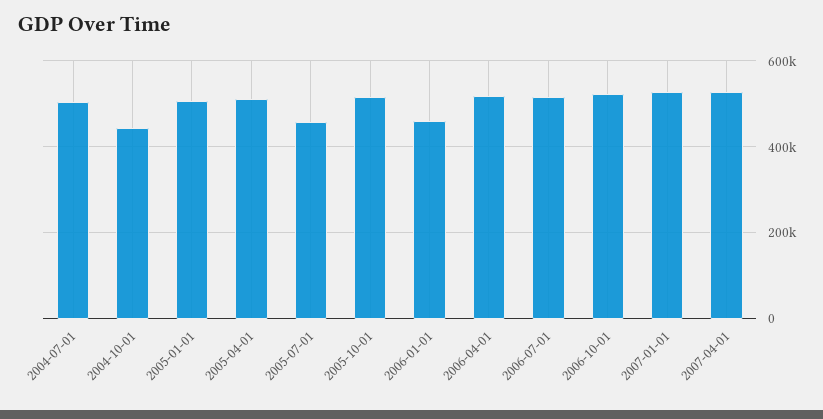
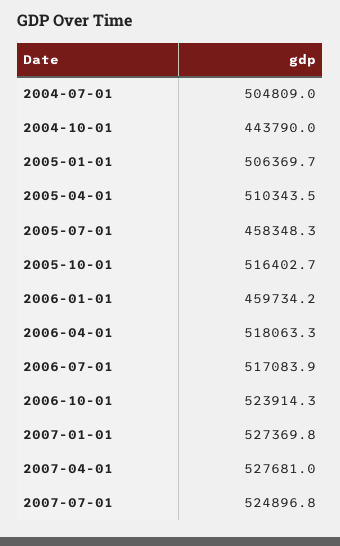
2007-07-01: none -> 524896.8

